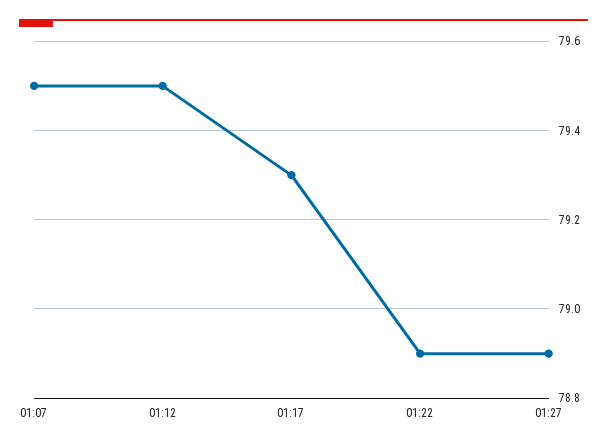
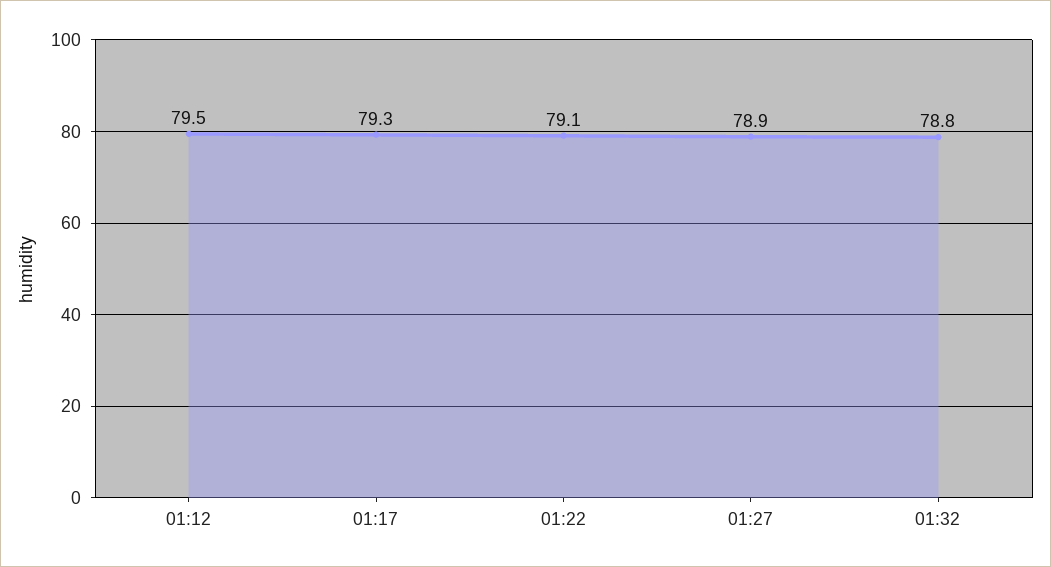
01:07: 79.5 -> none
01:22: 78.9 -> 79.1
01:32: none -> 78.8

